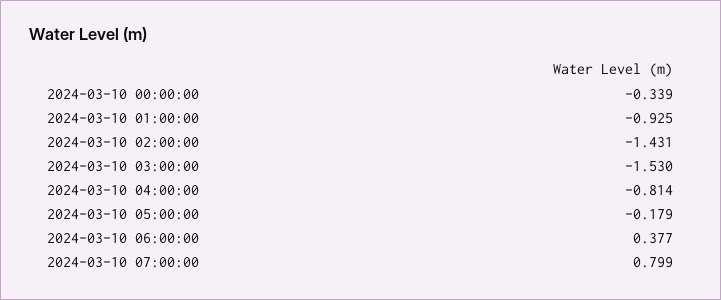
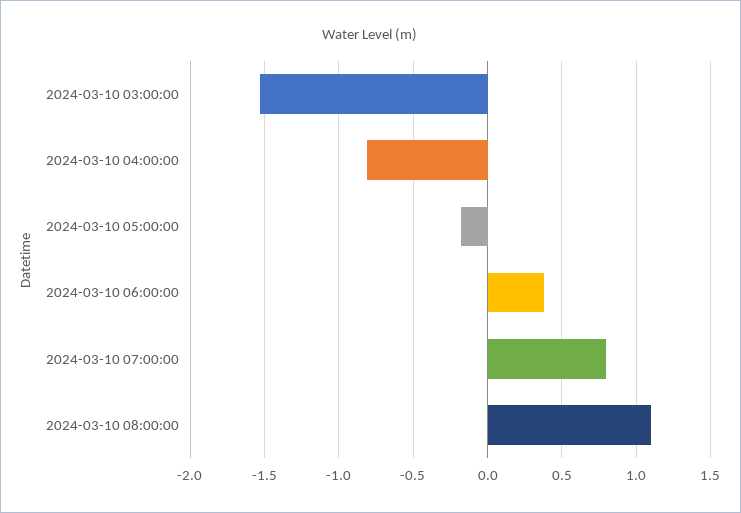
2024-03-10 00:00:00: -0.339 -> none
2024-03-10 01:00:00: -0.925 -> none
2024-03-10 02:00:00: -1.431 -> none
2024-03-10 08:00:00: none -> 1.1

